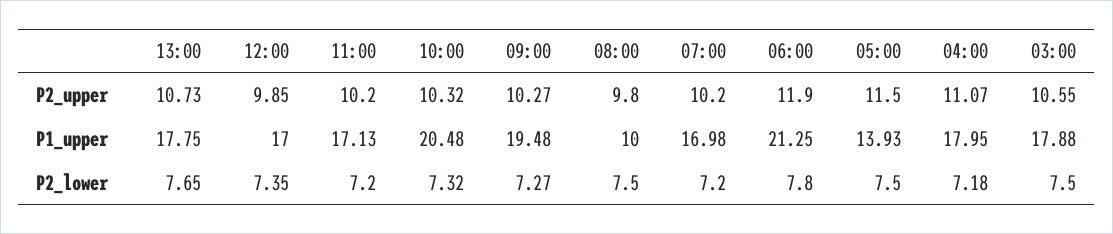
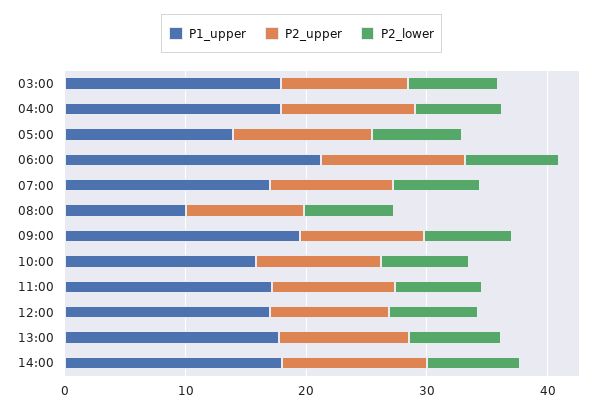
P1_upper, 10:00: 20.48 -> 16
P1_upper, 14:00: none -> 18
P2_upper, 14:00: none -> 12
P2_lower, 14:00: none -> 8

